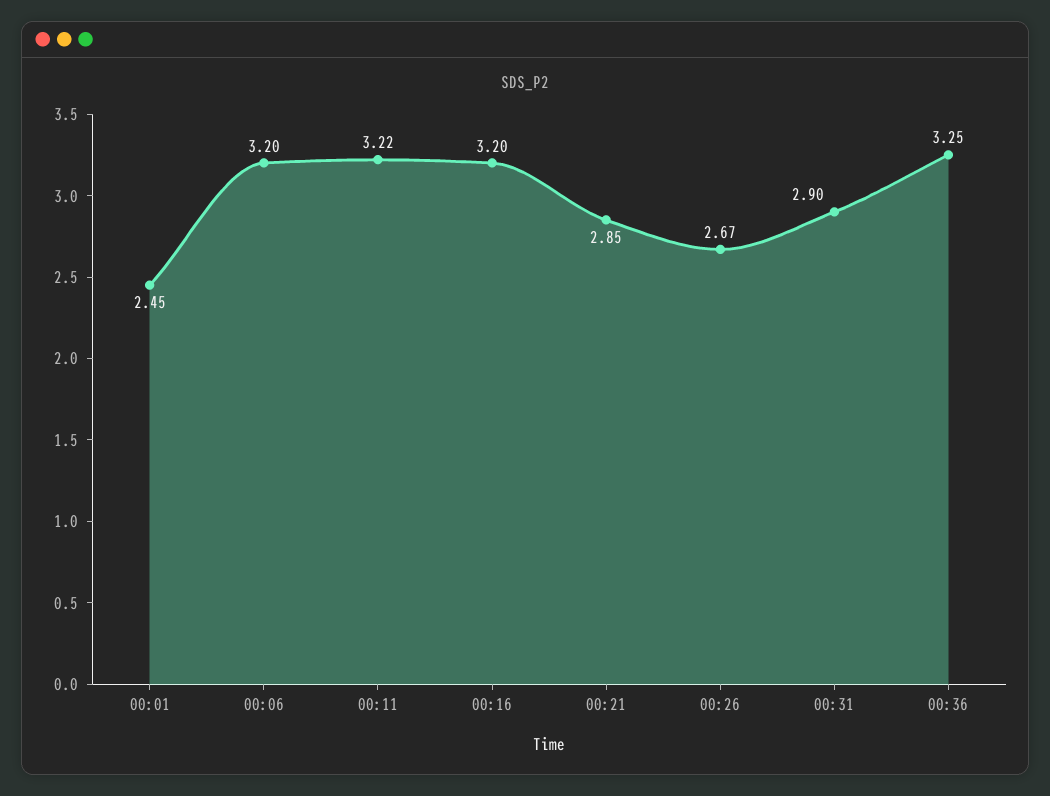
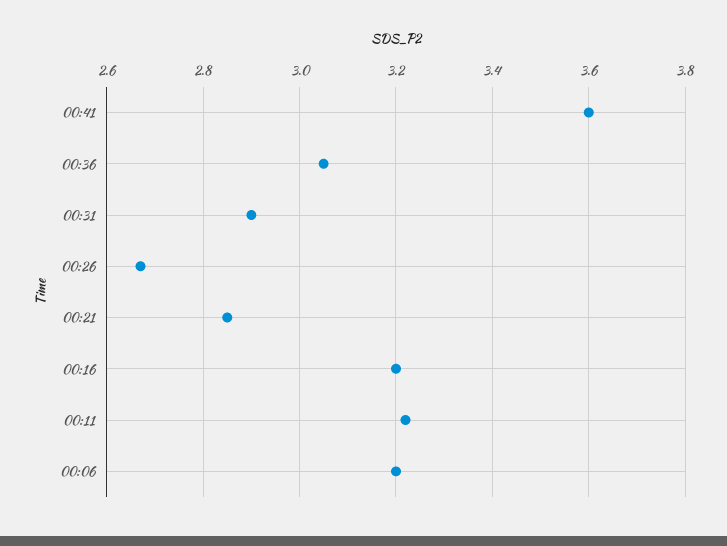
00:01: 2.45 -> none
00:36: 3.25 -> 3.05
00:41: none -> 3.6

